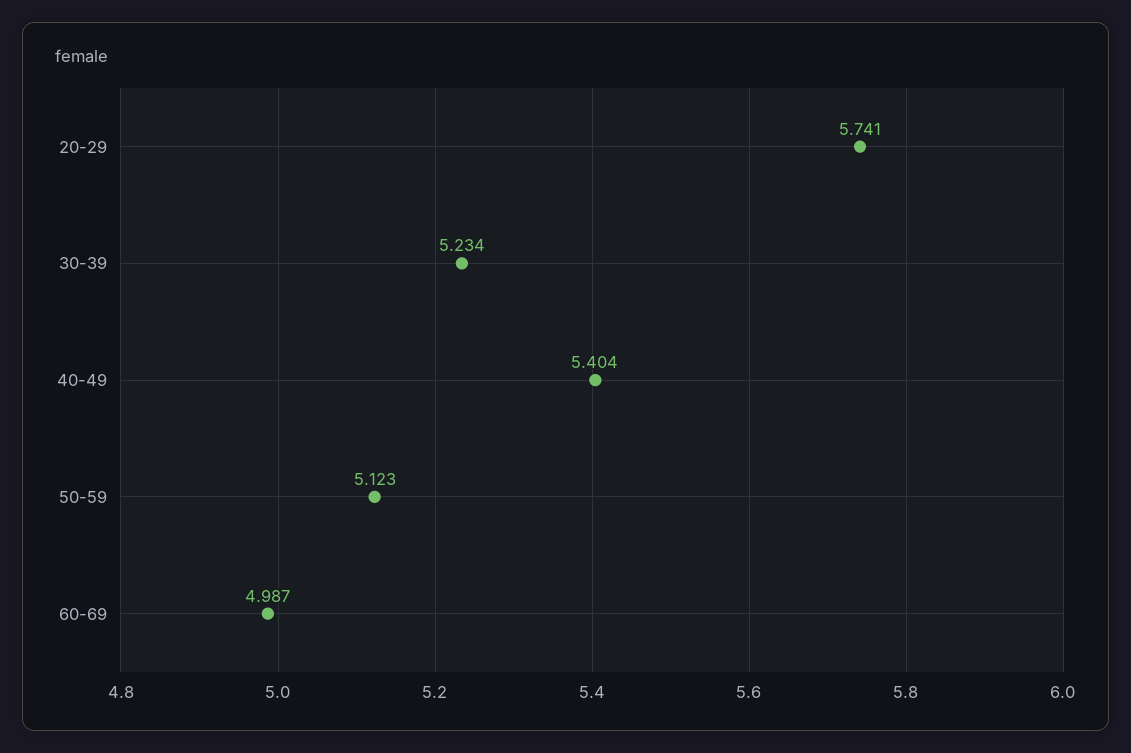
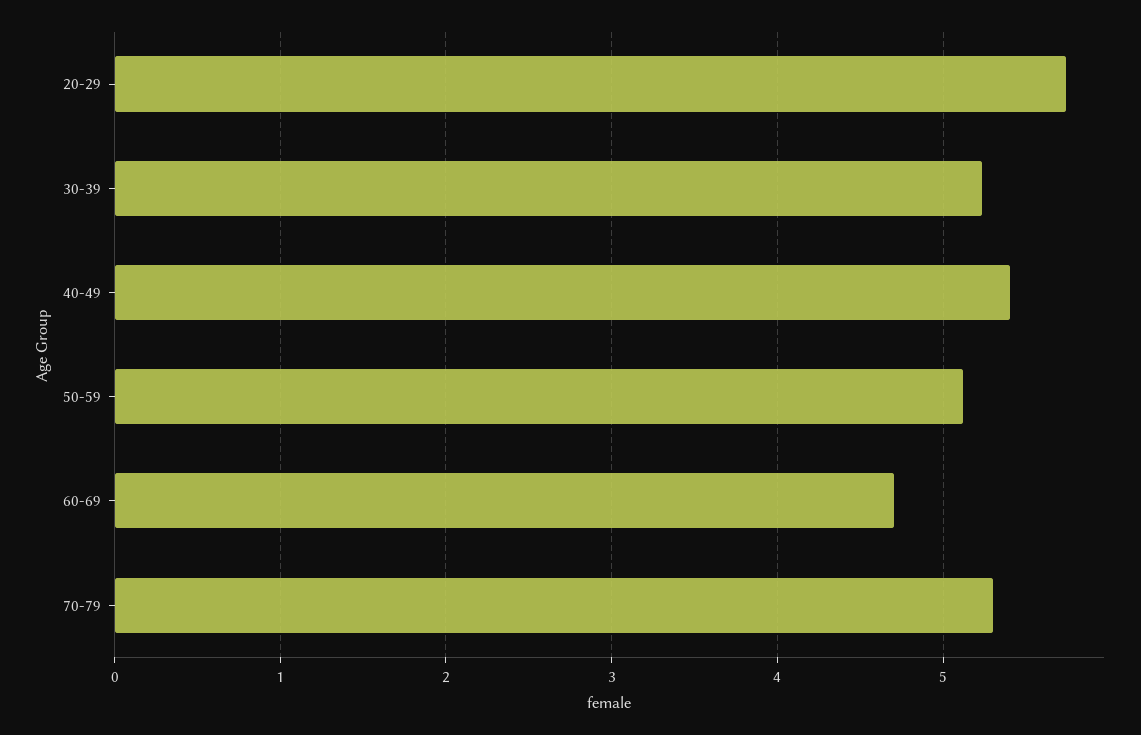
60-69: 4.987 -> 4.7
70-79: none -> 5.3

